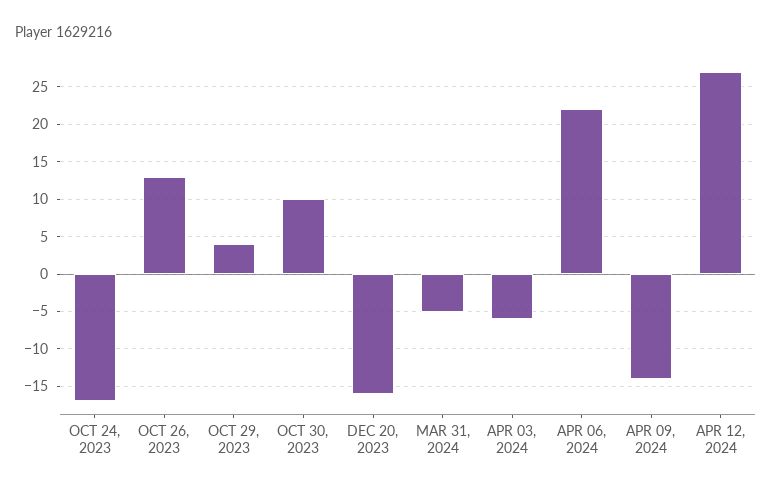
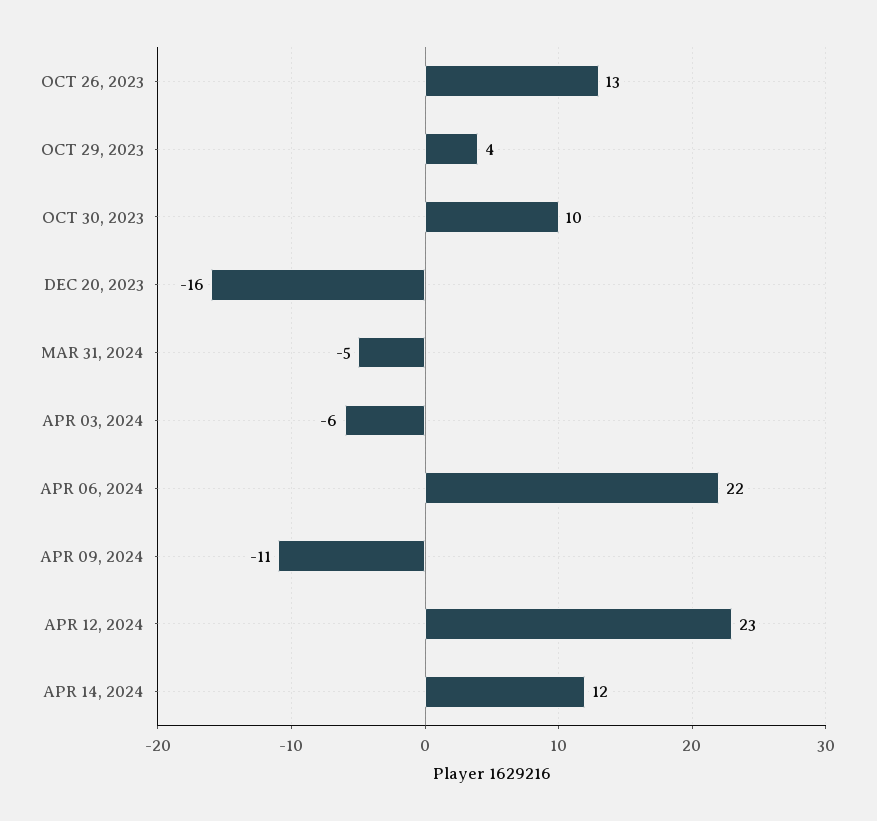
OCT 24, 2023: -17 -> none
APR 09, 2024: -14 -> -11
APR 12, 2024: 27 -> 23
APR 14, 2024: none -> 12

